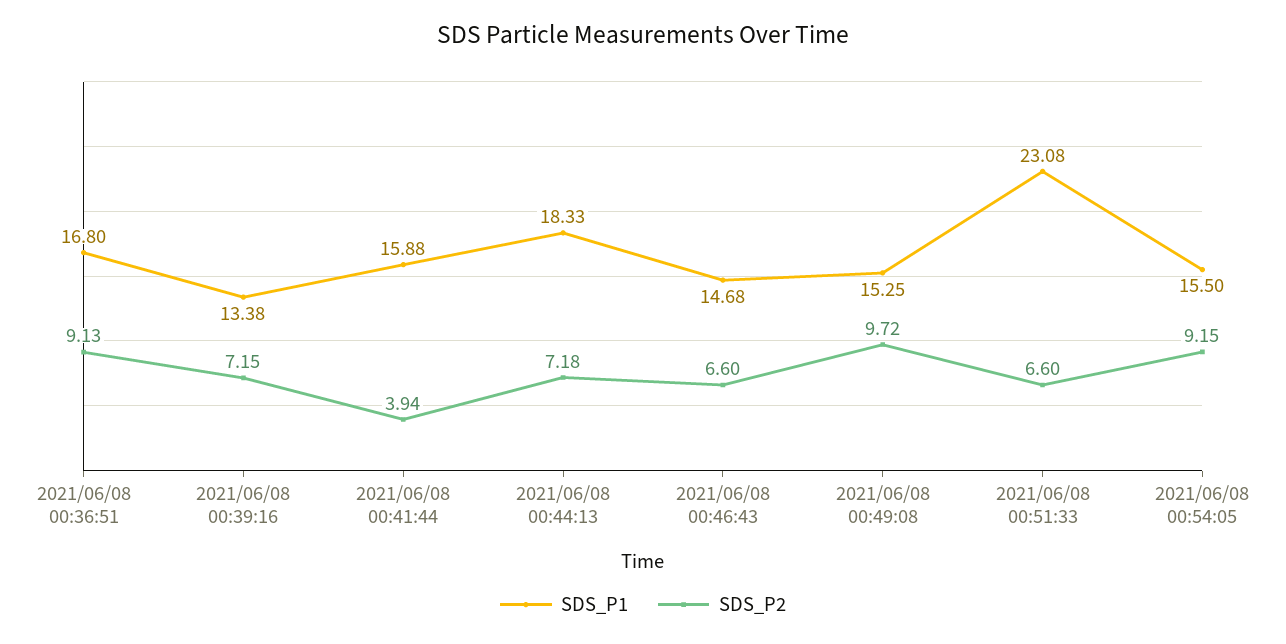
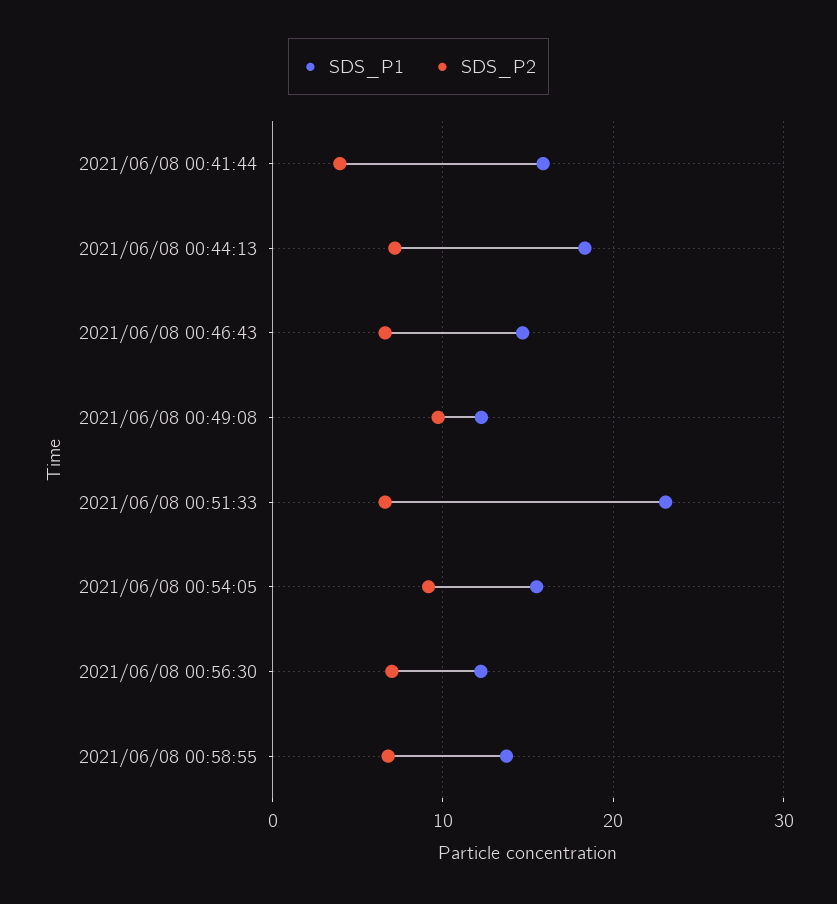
SDS_P1, 2021/06/08 00:36:51: 16.8 -> none
SDS_P2, 2021/06/08 00:36:51: 9.13 -> none
SDS_P1, 2021/06/08 00:39:16: 13.38 -> none
SDS_P2, 2021/06/08 00:39:16: 7.15 -> none
SDS_P1, 2021/06/08 00:49:08: 15.25 -> 12
SDS_P1, 2021/06/08 00:56:30: none -> 12
SDS_P2, 2021/06/08 00:56:30: none -> 7
SDS_P1, 2021/06/08 00:58:55: none -> 14
SDS_P2, 2021/06/08 00:58:55: none -> 7

